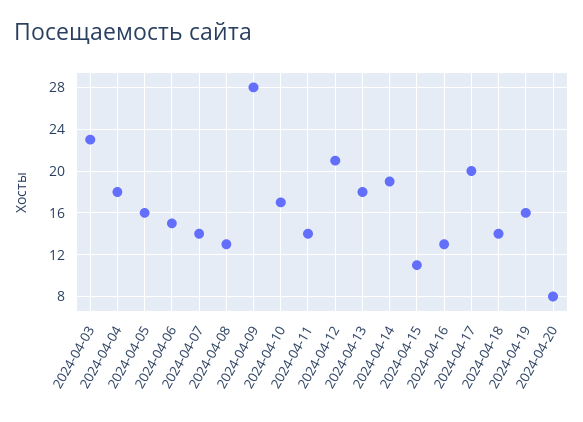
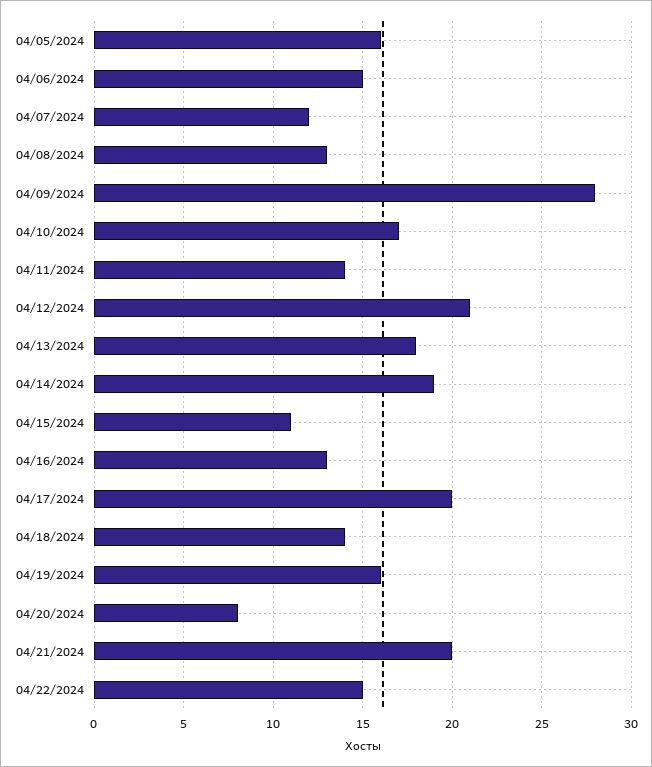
2024-04-03: 23 -> none
2024-04-04: 18 -> none
2024-04-07: 14 -> 12
04/21/2024: none -> 20
04/22/2024: none -> 15

